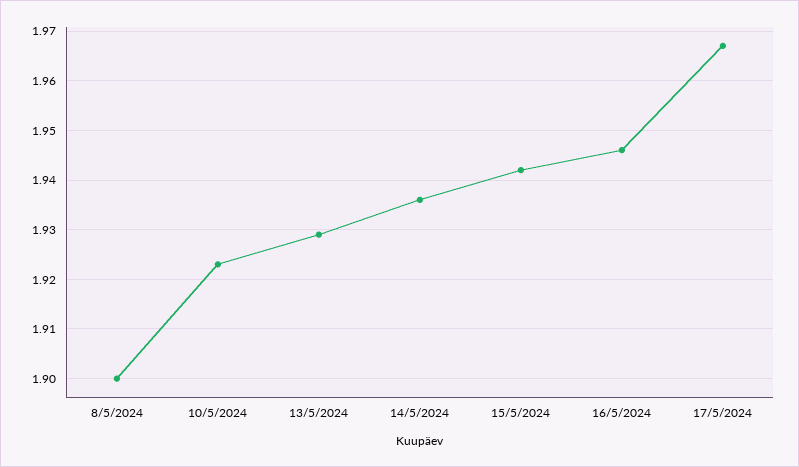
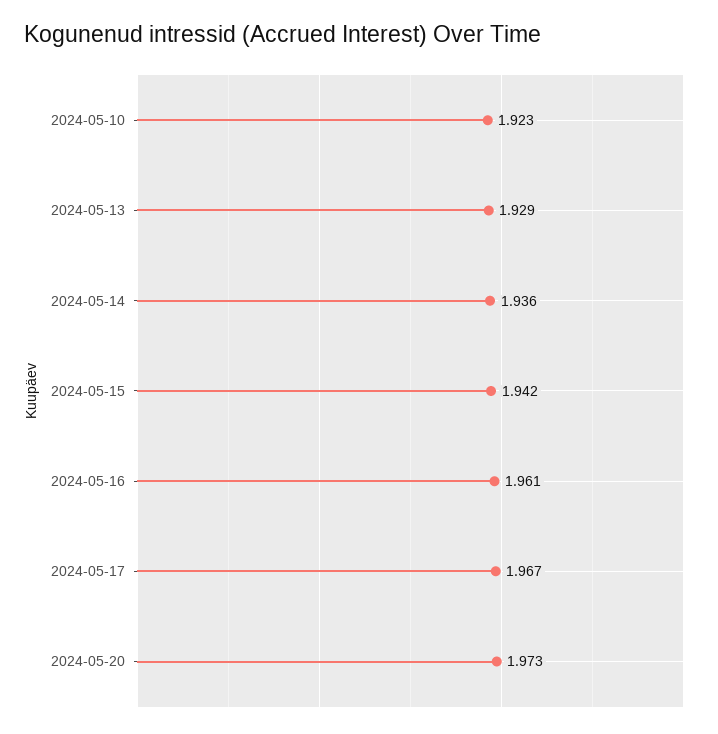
8/5/2024: 1.9 -> none
16/5/2024: 1.945 -> 1.961
2024-05-20: none -> 1.973

